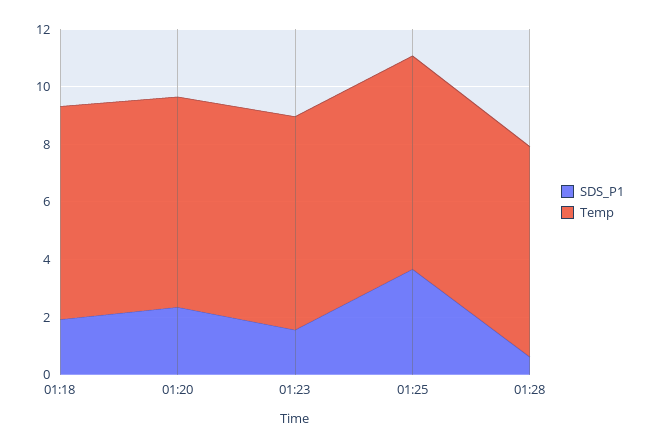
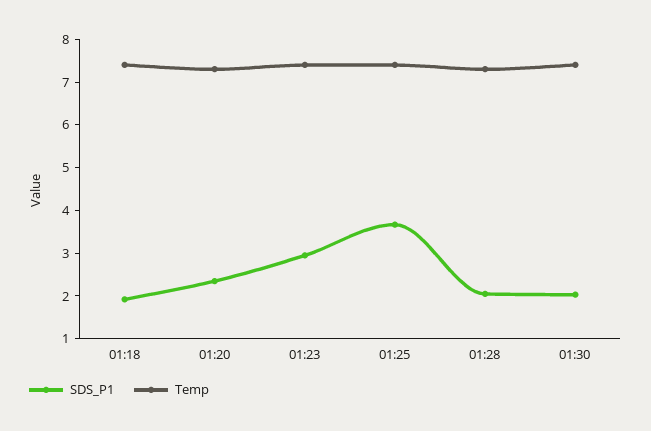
SDS_P1, 01:23: 1.5 -> 3
SDS_P1, 01:28: 0.5 -> 2
SDS_P1, 01:30: none -> 2
Temp, 01:30: none -> 7.4

